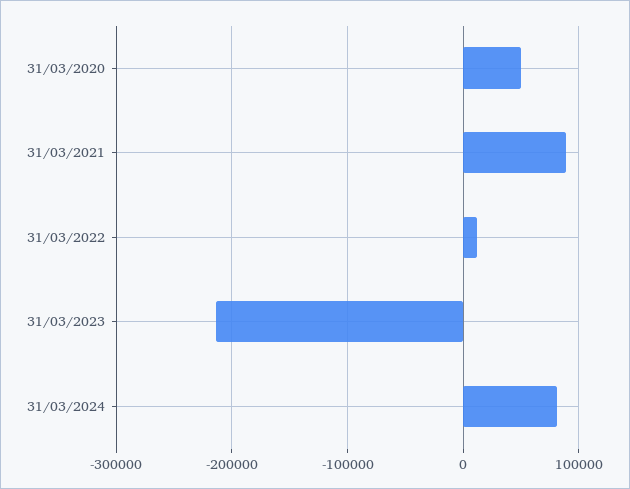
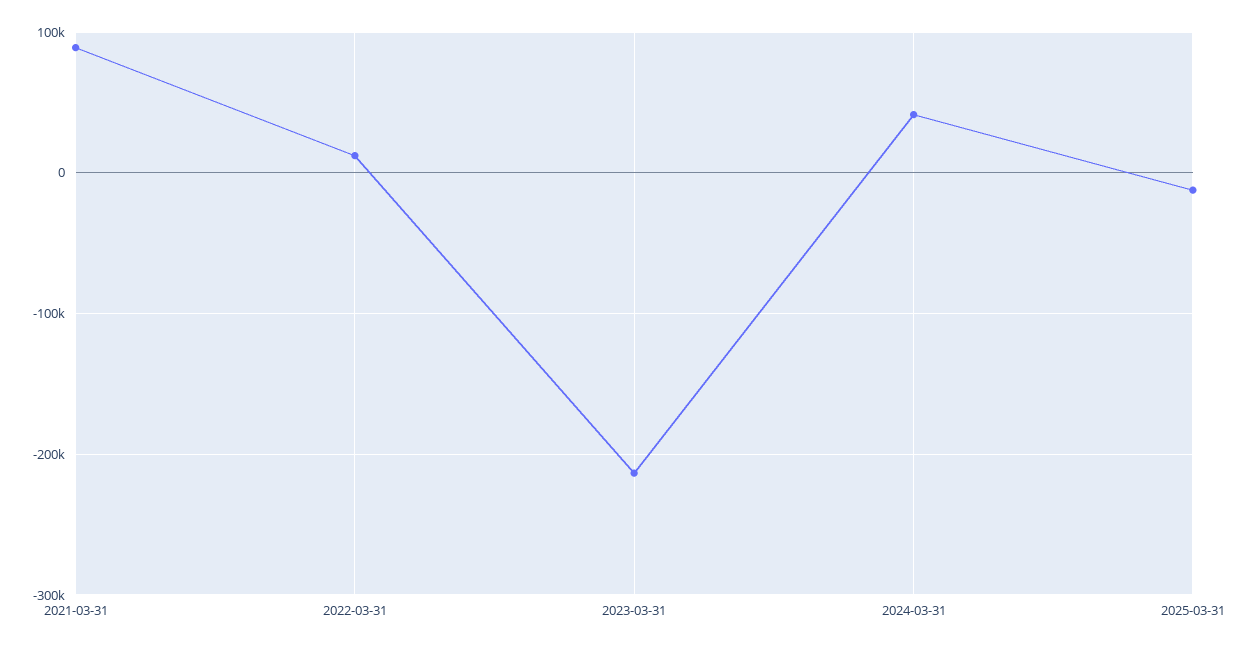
31/03/2020: 50000 -> none
31/03/2024: 80000 -> 40000
2025-03-31: none -> -10000

